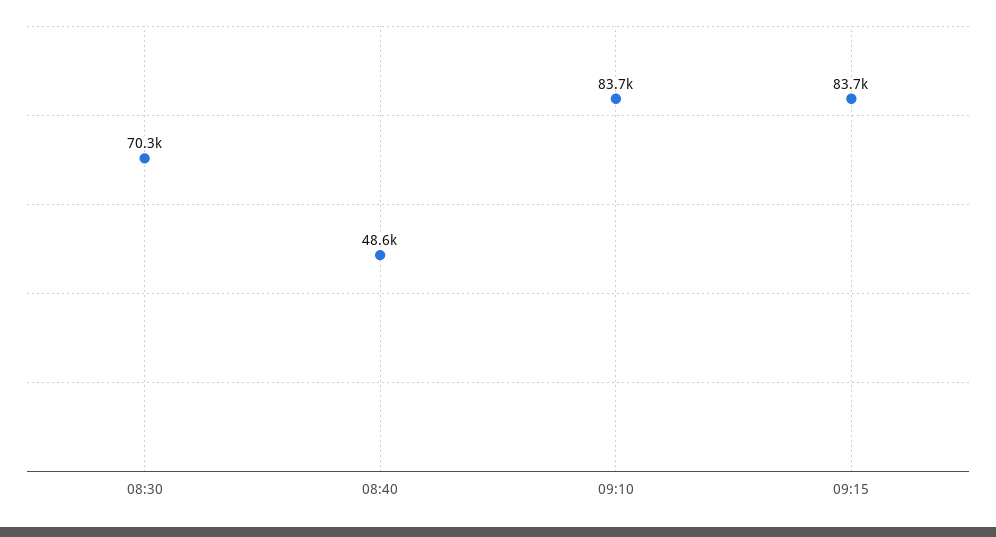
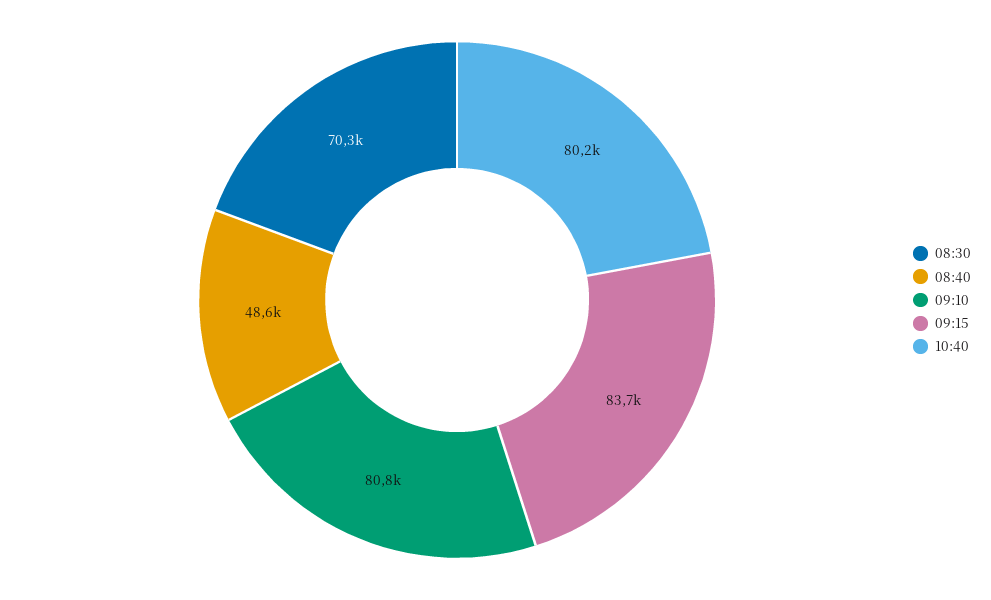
09:10: 83700 -> 80800
10:40: none -> 80200

